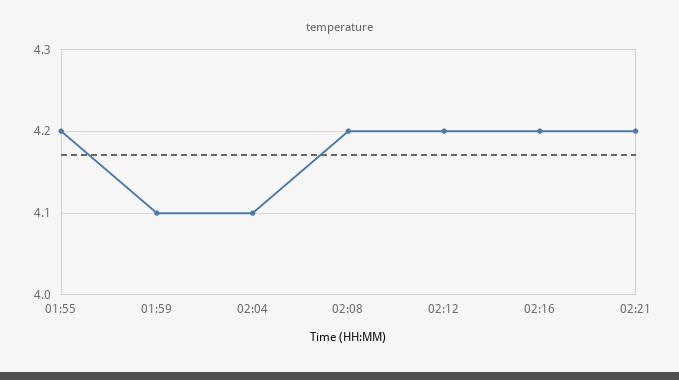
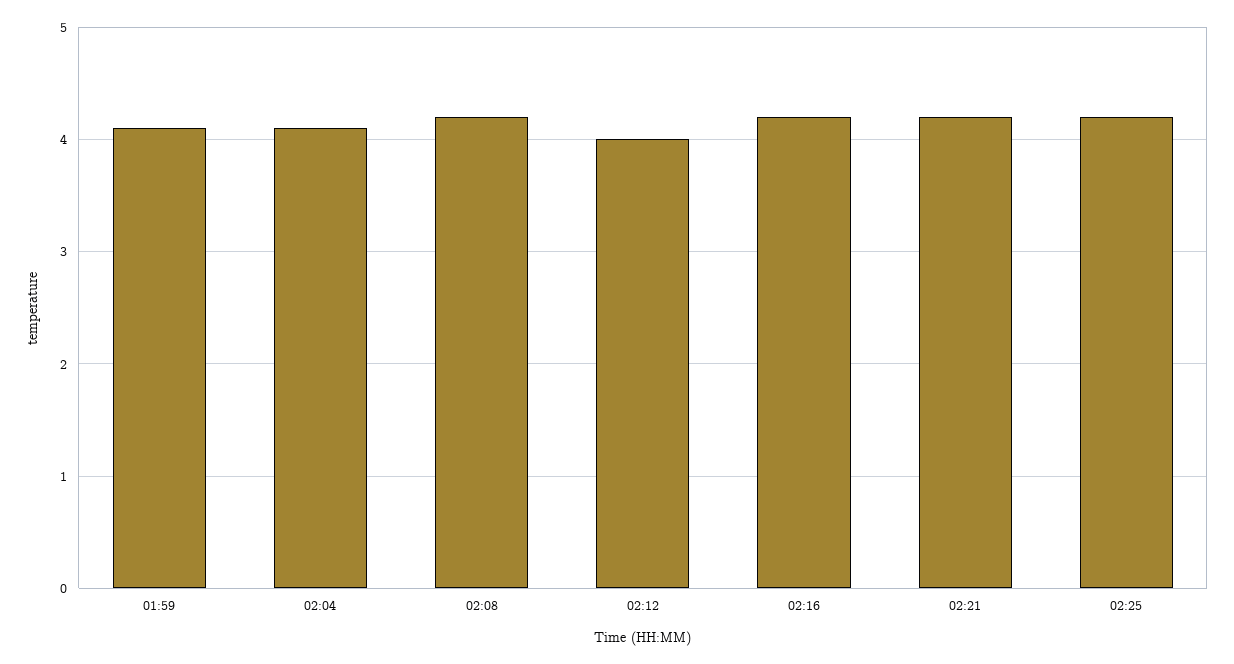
01:55: 4.2 -> none
02:12: 4.2 -> 4
02:25: none -> 4.2

